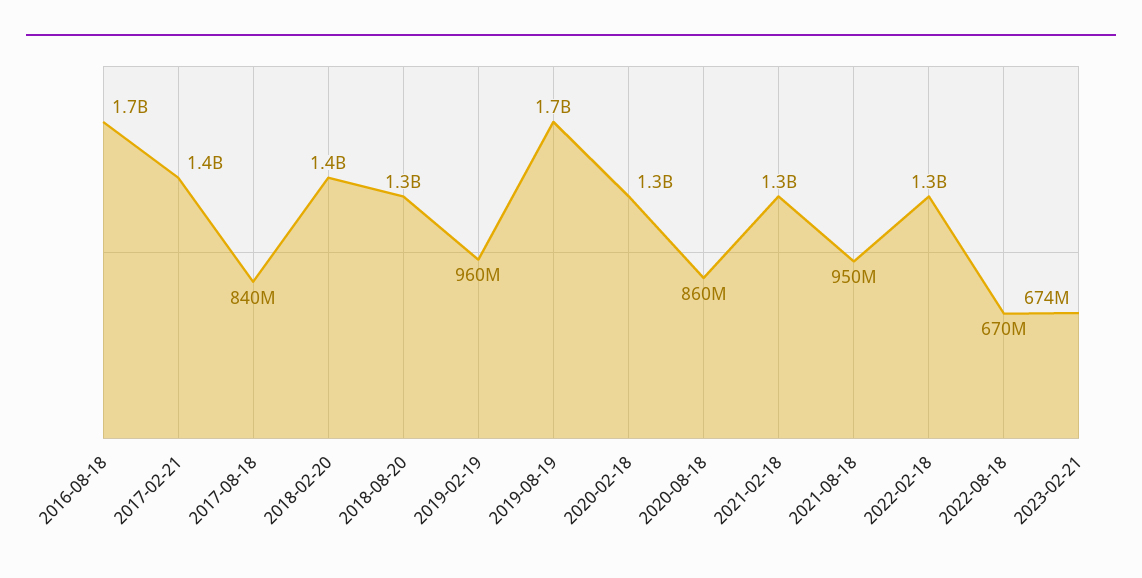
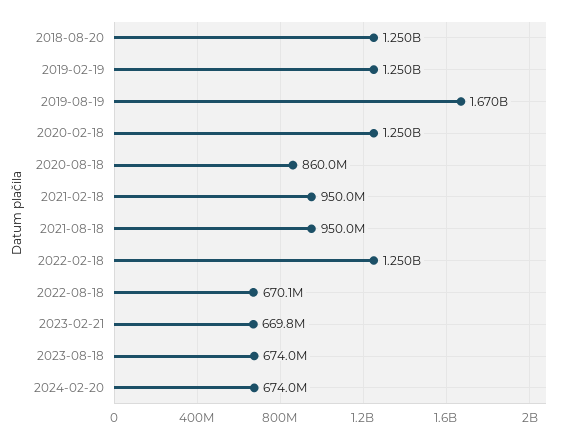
2016-08-18: 1700000000 -> none
2017-02-21: 1400000000 -> none
2017-08-18: 840000000 -> none
2018-02-20: 1400000000 -> none
2019-02-19: 960000000 -> 1250000000
2021-02-18: 1300000000 -> 950000000
2023-02-21: 674000000 -> 669800000
2023-08-18: none -> 674000000
2024-02-20: none -> 674000000

